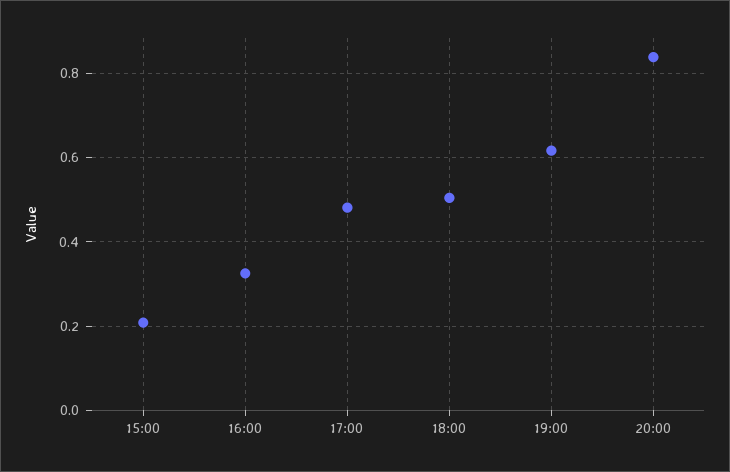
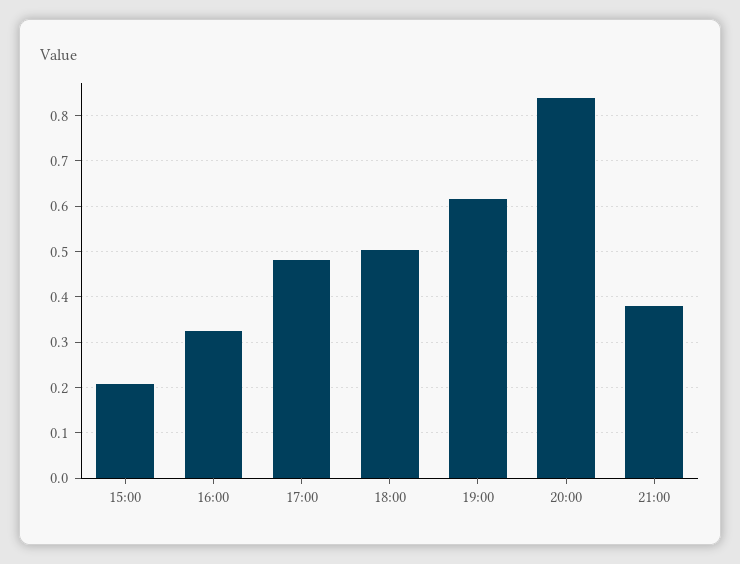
21:00: none -> 0.38

